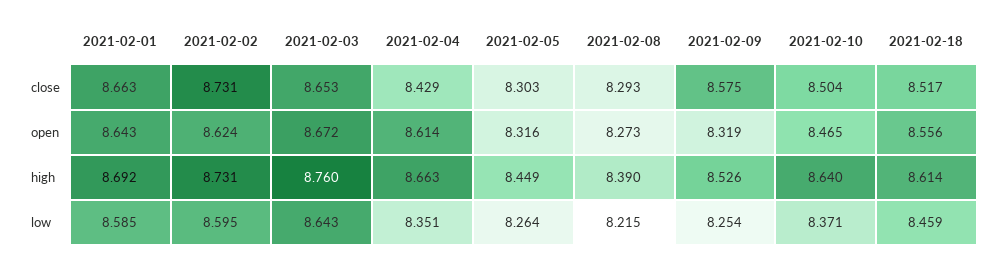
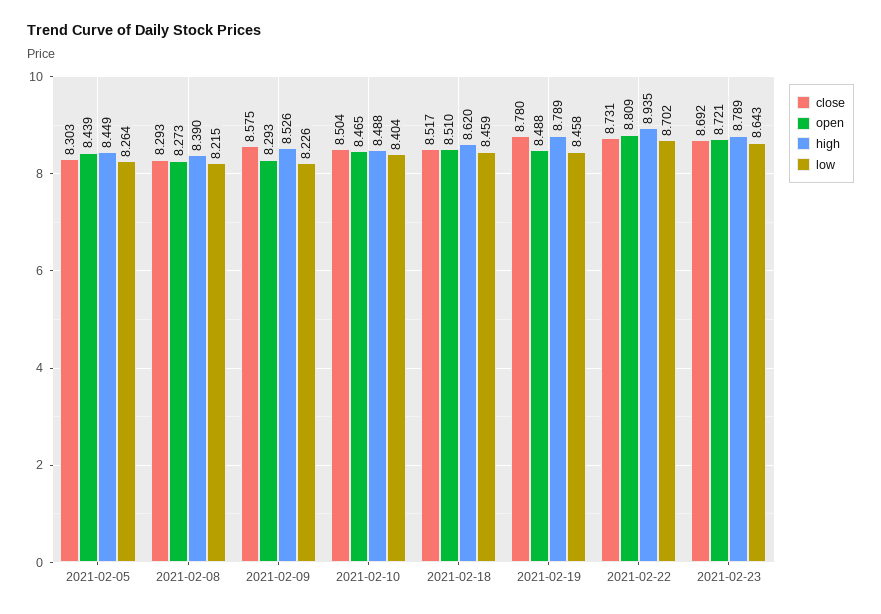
close, 2021-02-01: 8.663 -> none
close, 2021-02-02: 8.731 -> none
close, 2021-02-03: 8.653 -> none
close, 2021-02-04: 8.429 -> none
open, 2021-02-01: 8.643 -> none
open, 2021-02-02: 8.624 -> none
open, 2021-02-03: 8.672 -> none
open, 2021-02-04: 8.614 -> none
open, 2021-02-05: 8.316 -> 8.439
open, 2021-02-09: 8.319 -> 8.293
open, 2021-02-18: 8.556 -> 8.51
high, 2021-02-01: 8.692 -> none
high, 2021-02-02: 8.731 -> none
high, 2021-02-03: 8.76 -> none
high, 2021-02-04: 8.663 -> none
high, 2021-02-10: 8.64 -> 8.488
high, 2021-02-18: 8.614 -> 8.62
low, 2021-02-01: 8.585 -> none
low, 2021-02-02: 8.595 -> none
low, 2021-02-03: 8.643 -> none
low, 2021-02-04: 8.351 -> none
low, 2021-02-09: 8.254 -> 8.226
low, 2021-02-10: 8.371 -> 8.404
close, 2021-02-19: none -> 8.78
open, 2021-02-19: none -> 8.488
high, 2021-02-19: none -> 8.789
low, 2021-02-19: none -> 8.458
close, 2021-02-22: none -> 8.731
open, 2021-02-22: none -> 8.809
high, 2021-02-22: none -> 8.935
low, 2021-02-22: none -> 8.702
close, 2021-02-23: none -> 8.692
open, 2021-02-23: none -> 8.721
high, 2021-02-23: none -> 8.789
low, 2021-02-23: none -> 8.643

